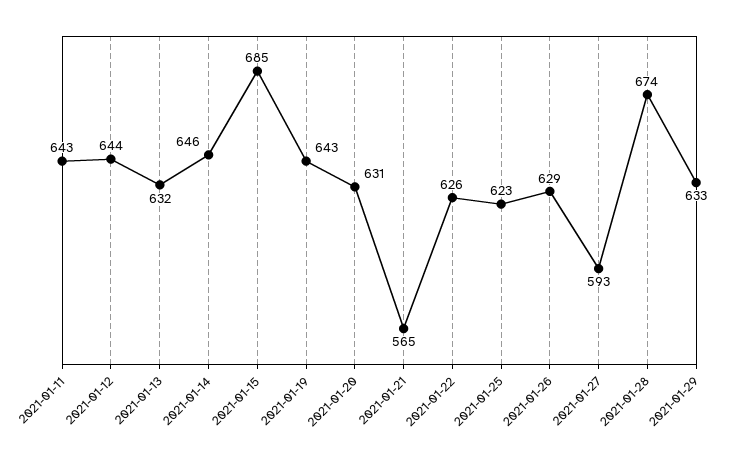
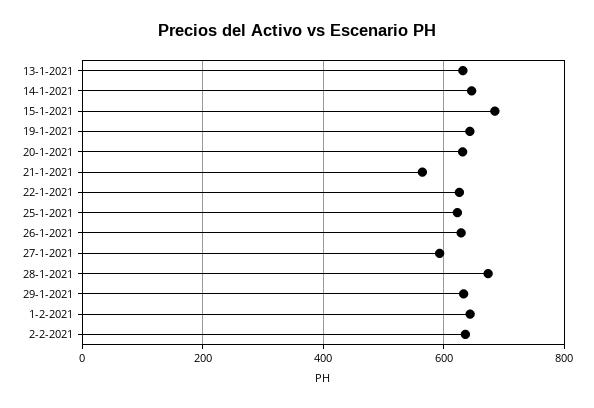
2021-01-11: 643 -> none
2021-01-12: 644 -> none
1-2-2021: none -> 640
2-2-2021: none -> 640

